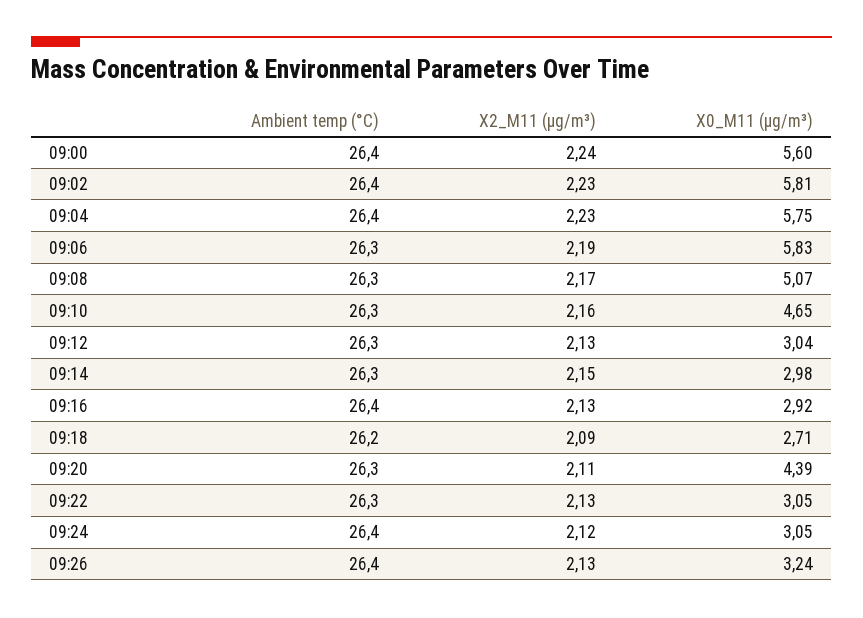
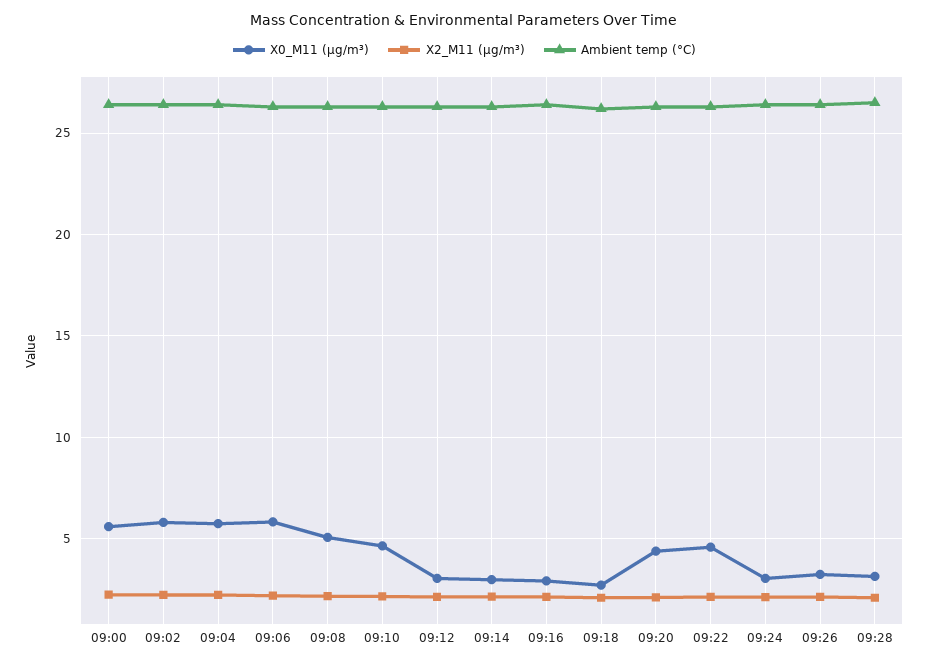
X0_M11 (μg/m³), 09:22: 3.05 -> 4.5
X0_M11 (μg/m³), 09:28: none -> 3
X2_M11 (μg/m³), 09:28: none -> 2
Ambient temp (°C), 09:28: none -> 26.5

